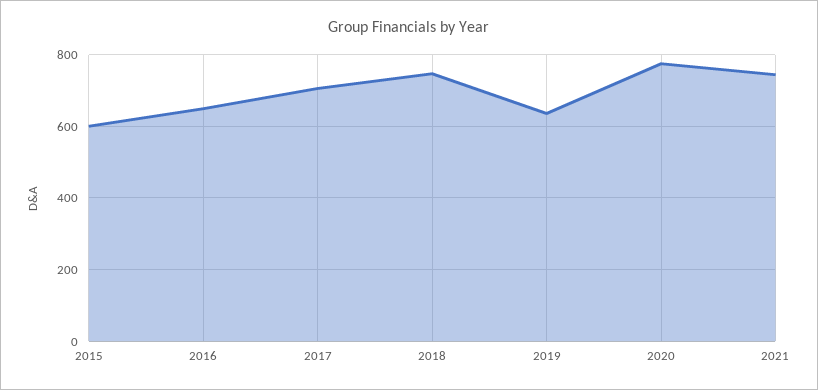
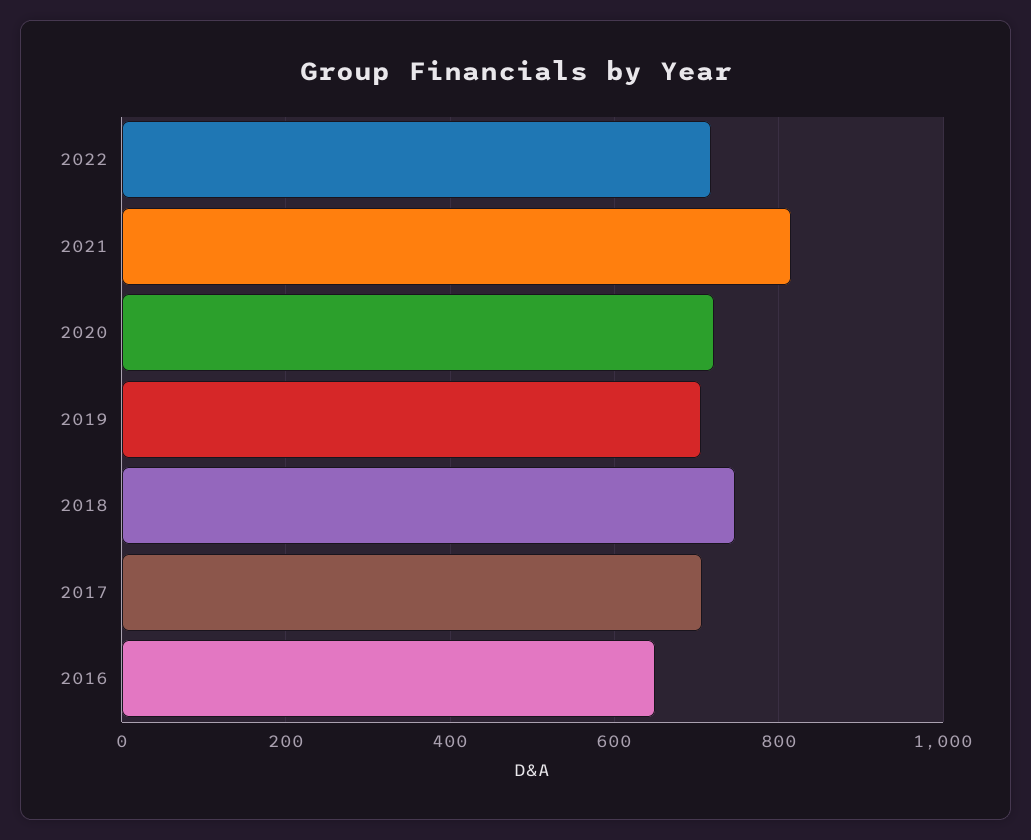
2015: 600 -> none
2019: 640 -> 700
2020: 780 -> 720
2021: 740 -> 820
2022: none -> 720

